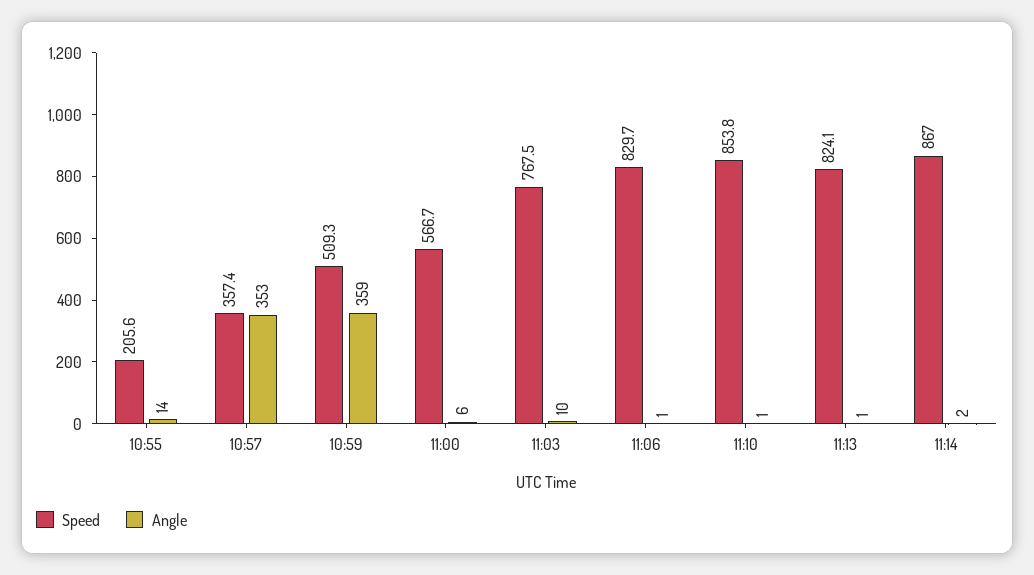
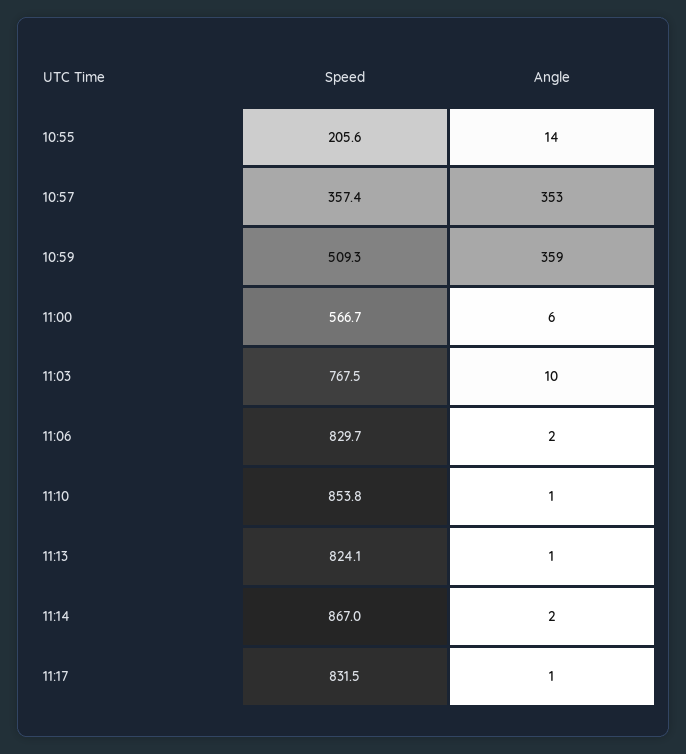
Angle, 11:06: 1 -> 2
Speed, 11:17: none -> 831.5
Angle, 11:17: none -> 1

